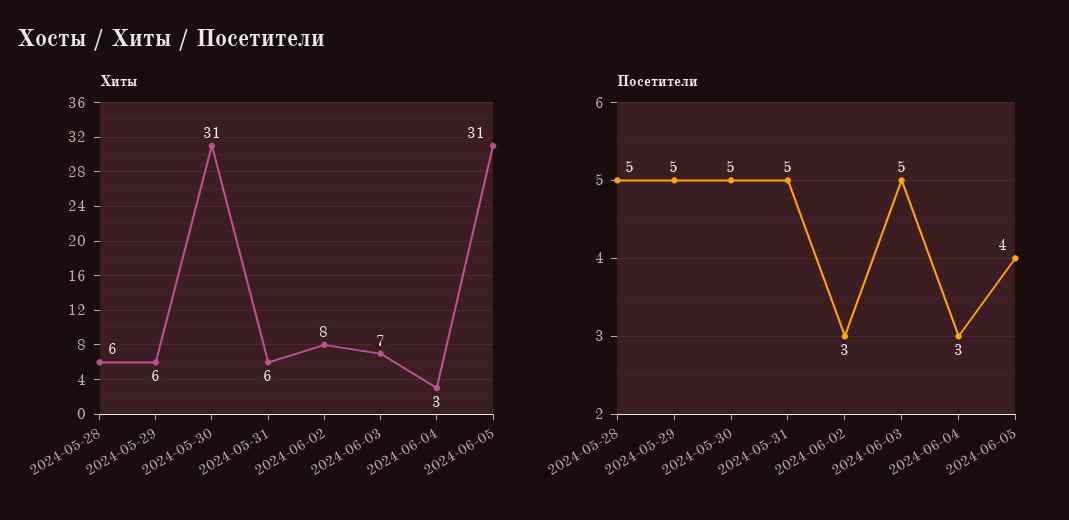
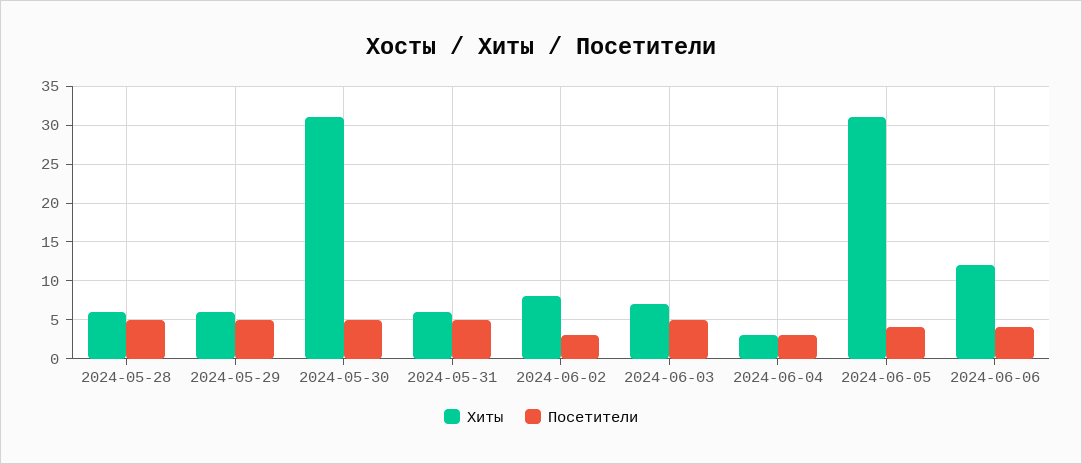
Хиты, 2024-06-06: none -> 12
Посетители, 2024-06-06: none -> 4

